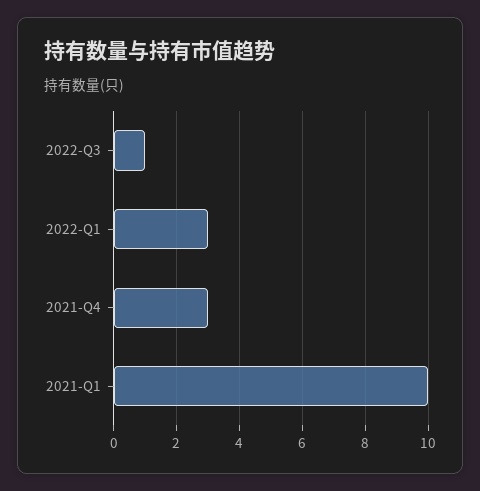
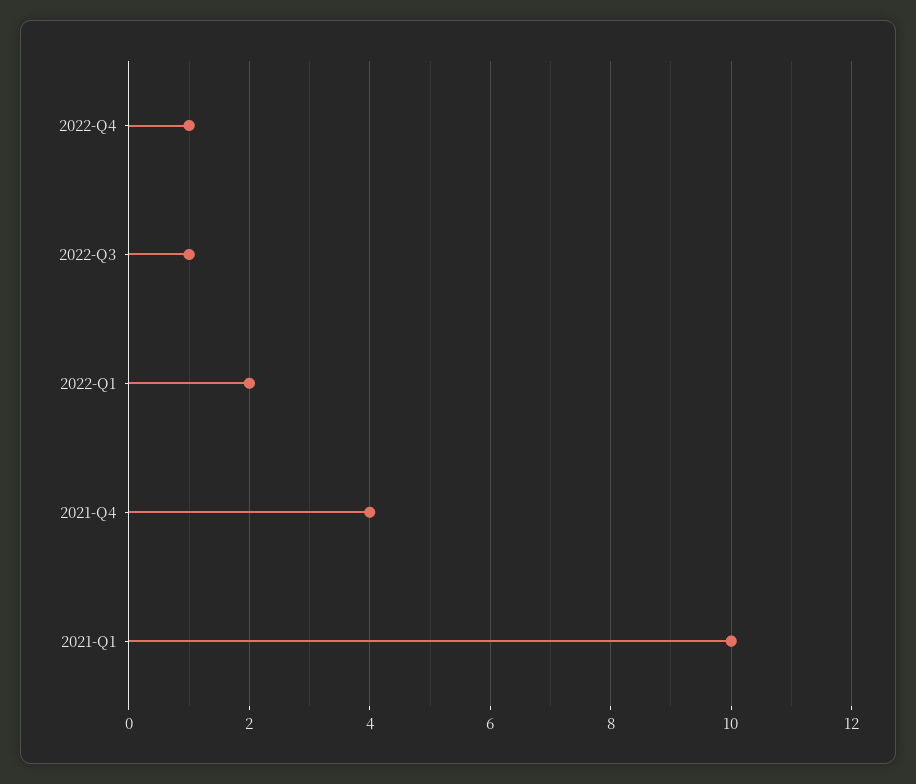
2022-Q1: 3 -> 2
2021-Q4: 3 -> 4
2022-Q4: none -> 1

